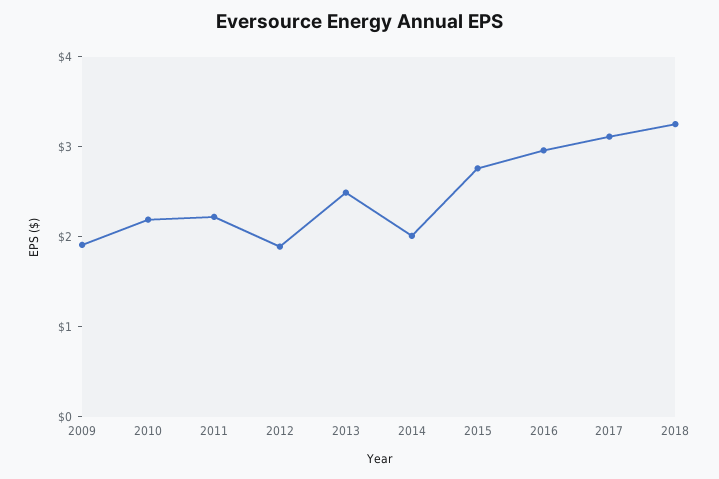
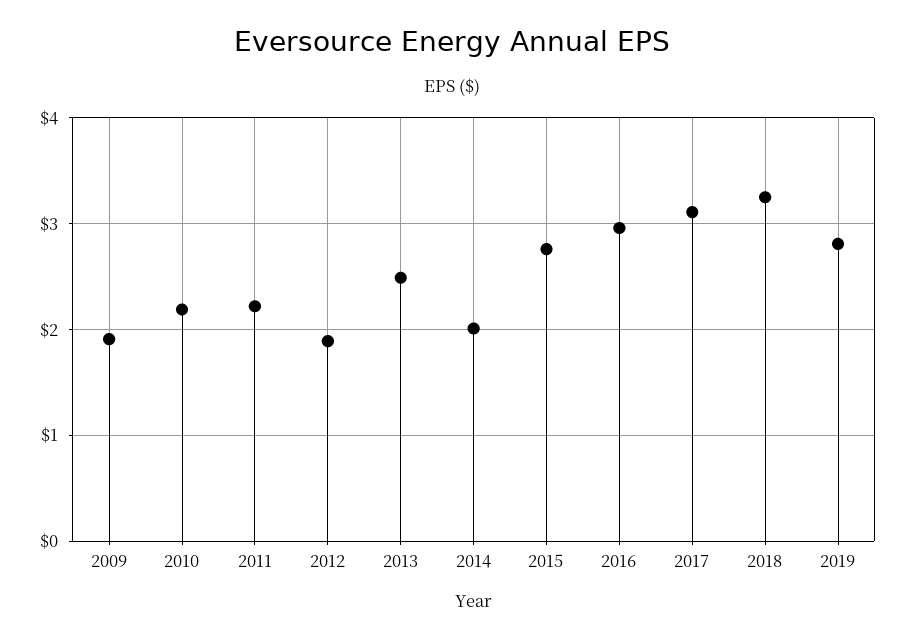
2019: none -> 2.8

